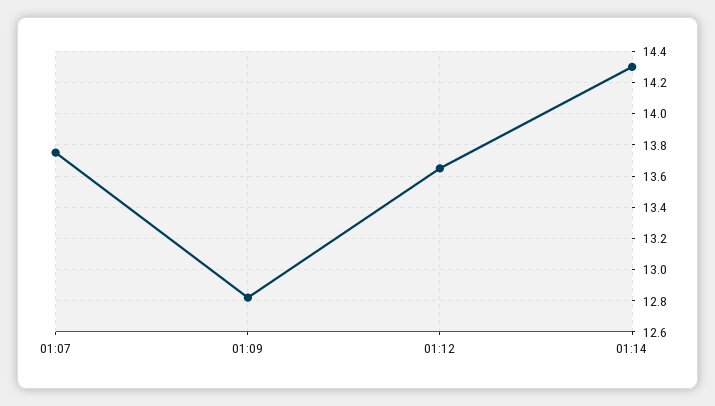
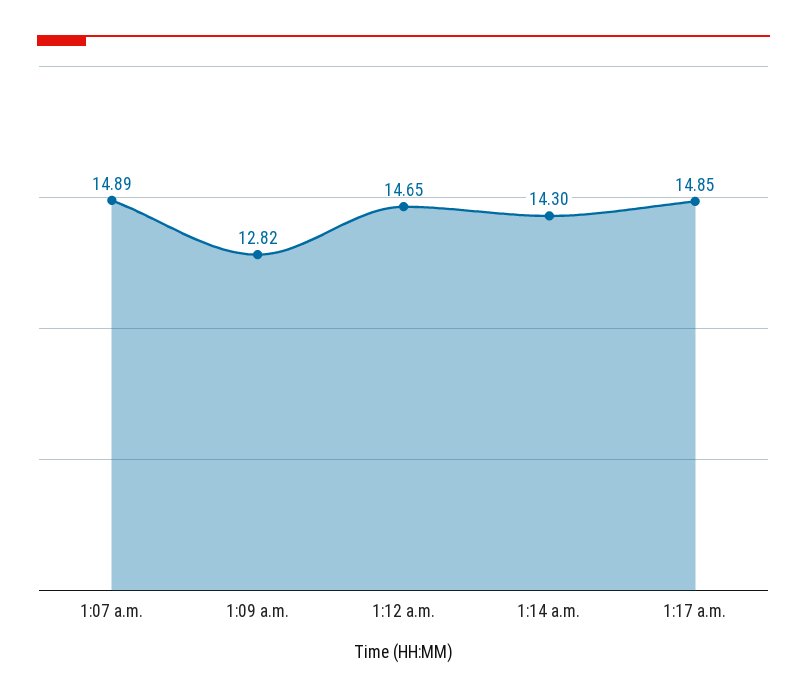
01:07: 13.75 -> 14.89
01:12: 13.65 -> 14.65
1:17 a.m.: none -> 14.85

